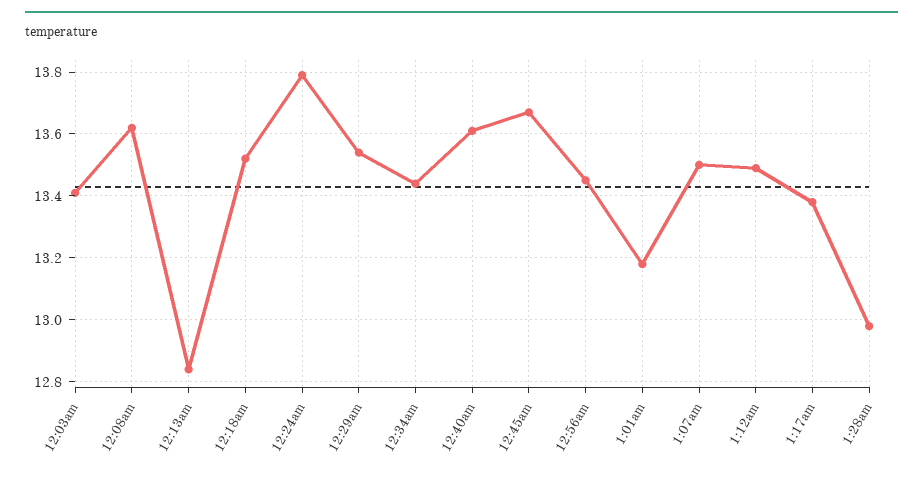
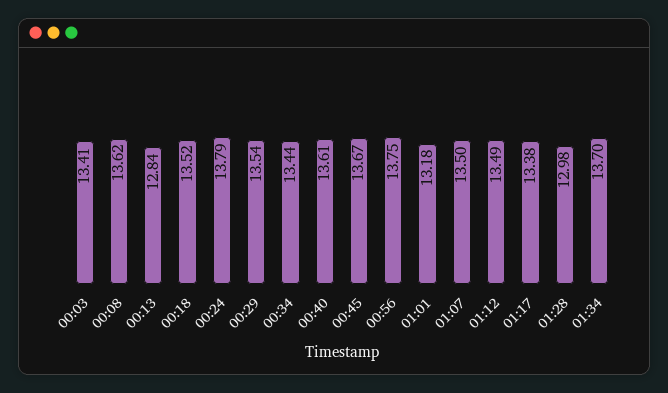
12:56am: 13.45 -> 13.75
01:34: none -> 13.7

